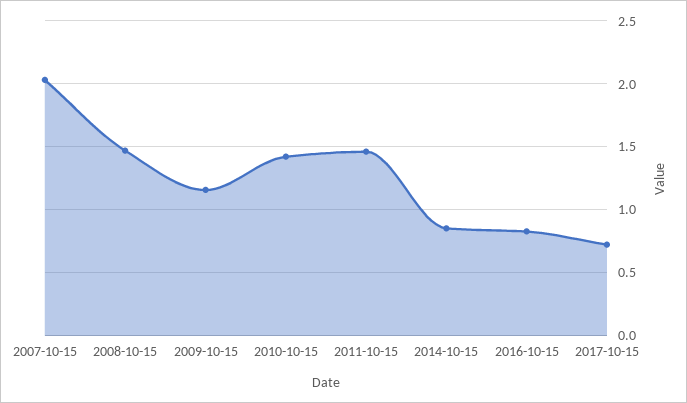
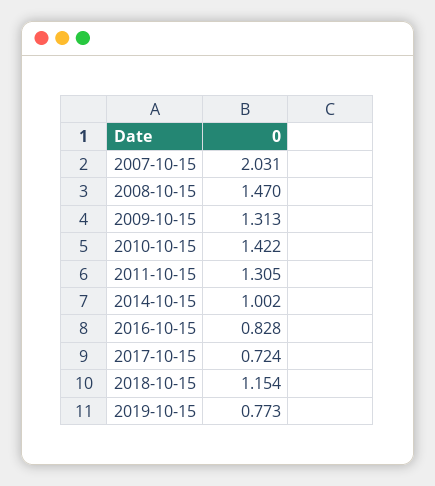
2009-10-15: 1.15 -> 1.313
2011-10-15: 1.45 -> 1.305
2014-10-15: 0.85 -> 1.002
2018-10-15: none -> 1.154
2019-10-15: none -> 0.773

